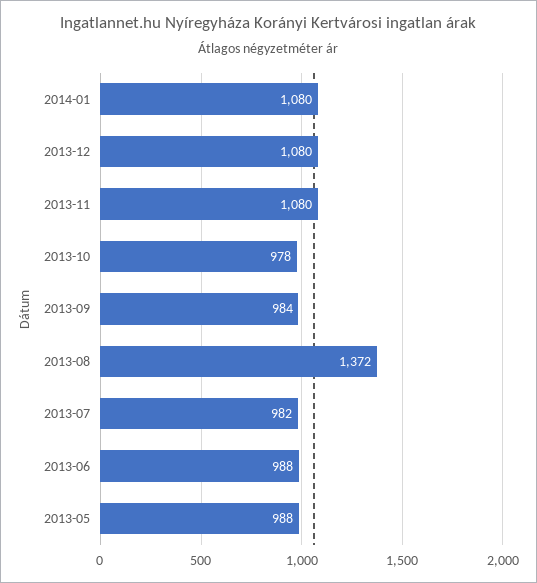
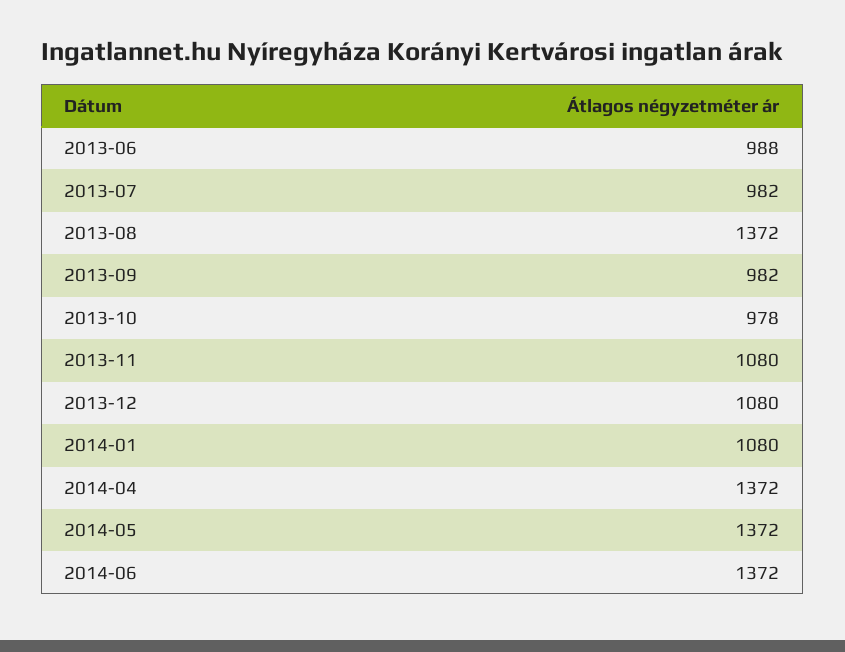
2013-09: 984 -> 982
2013-05: 988 -> none
2014-04: none -> 1372
2014-05: none -> 1372
2014-06: none -> 1372

